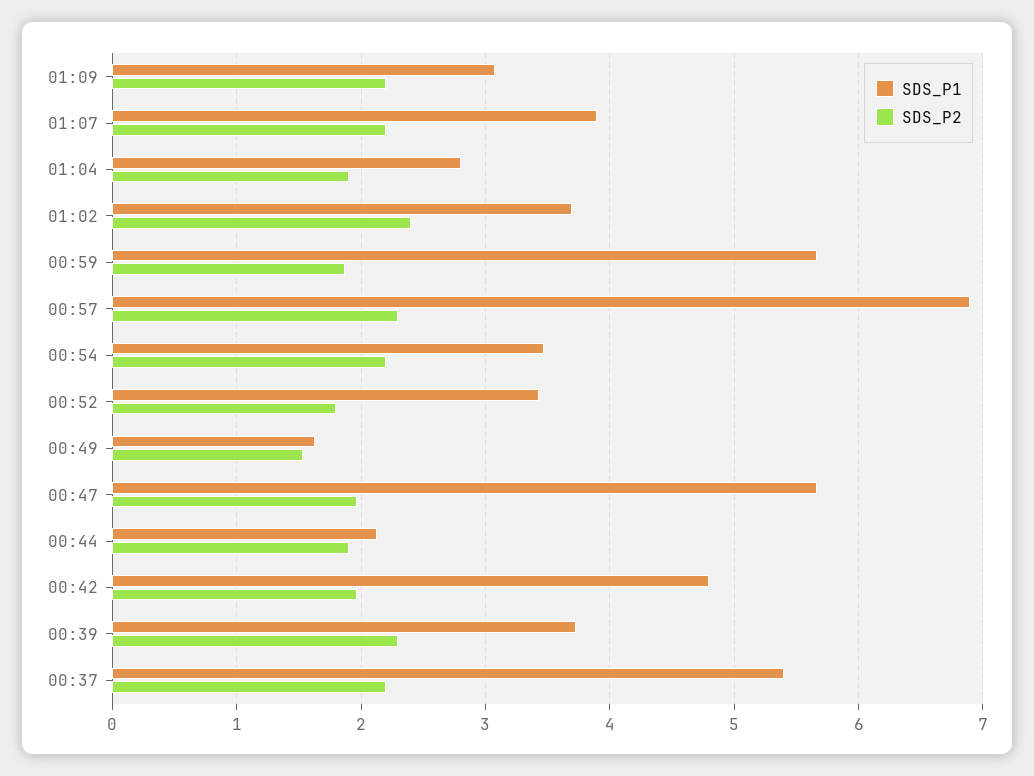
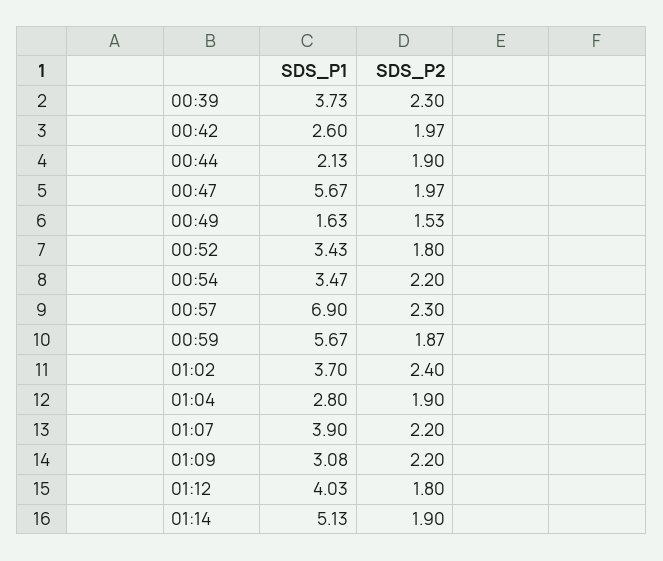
SDS_P1, 00:42: 4.8 -> 2.6
SDS_P1, 00:37: 5.4 -> none
SDS_P2, 00:37: 2.2 -> none
SDS_P1, 01:12: none -> 4.03
SDS_P2, 01:12: none -> 1.8
SDS_P1, 01:14: none -> 5.13
SDS_P2, 01:14: none -> 1.9

